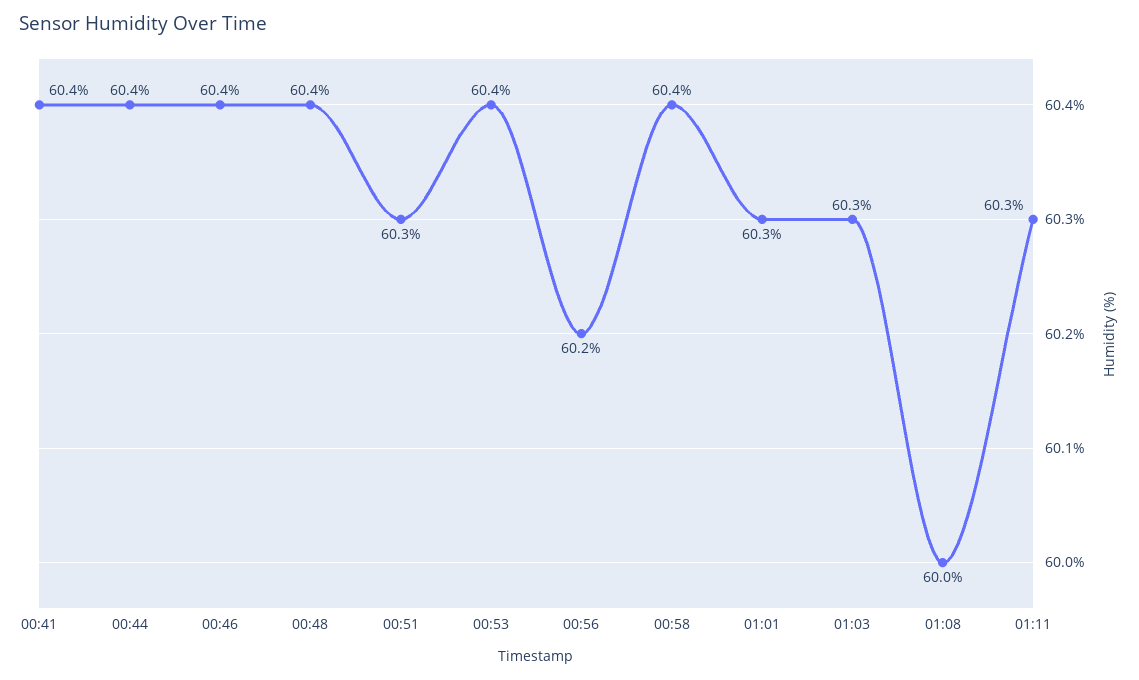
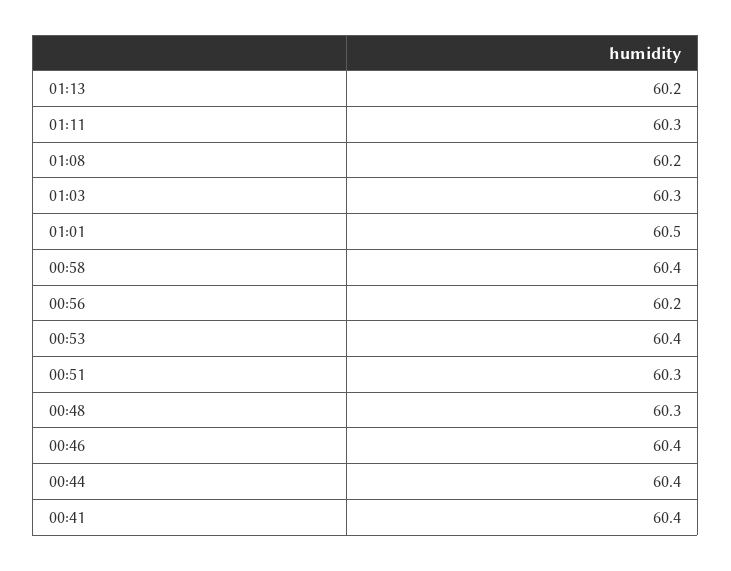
00:48: 60.4 -> 60.3
01:01: 60.3 -> 60.5
01:08: 60 -> 60.2
01:13: none -> 60.2

